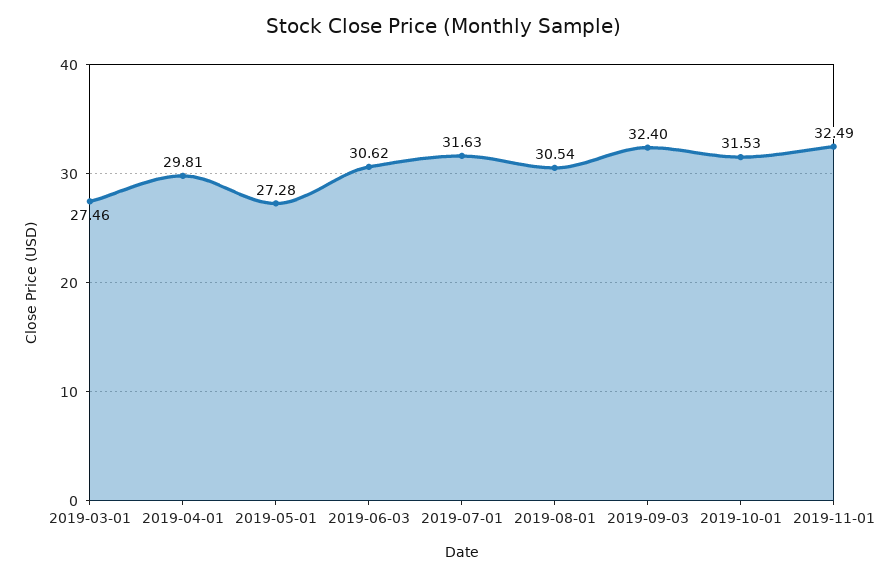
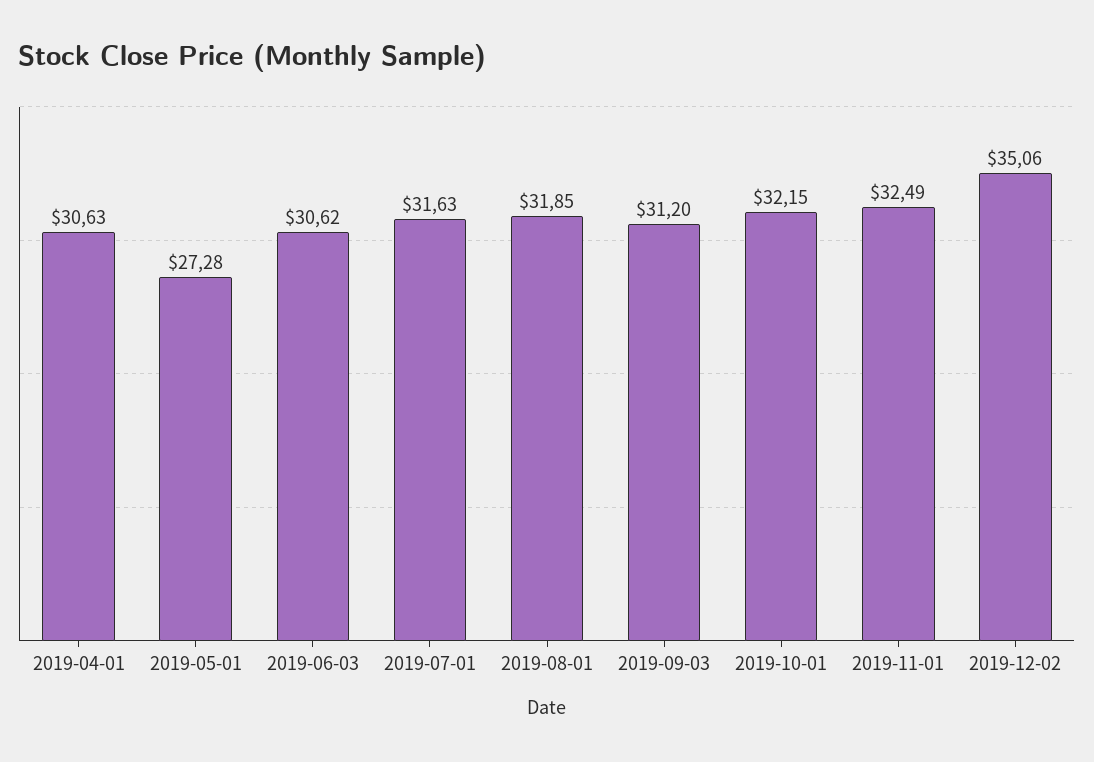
2019-03-01: 27.46 -> none
2019-04-01: 29.81 -> 30.63
2019-08-01: 30.54 -> 31.85
2019-09-03: 32.4 -> 31.2
2019-10-01: 31.53 -> 32.15
2019-12-02: none -> 35.06

